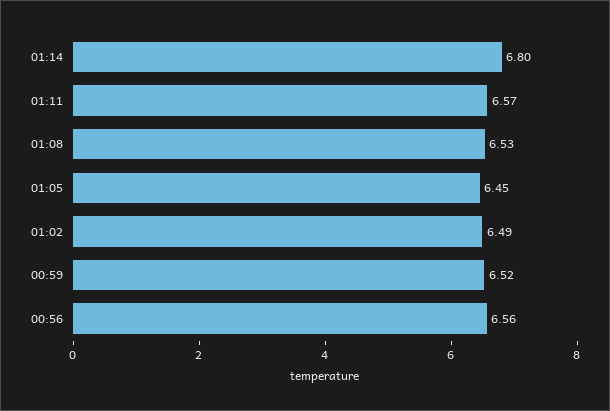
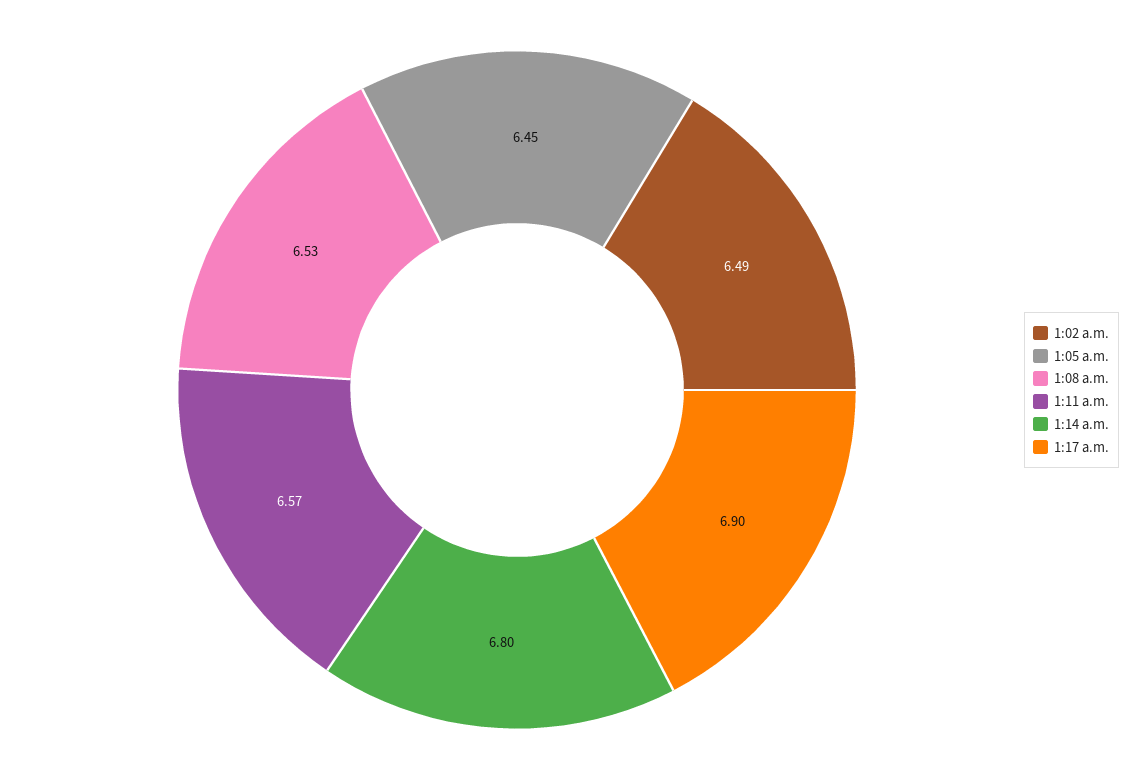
00:59: 6.52 -> none
00:56: 6.56 -> none
1:17 a.m.: none -> 6.9

